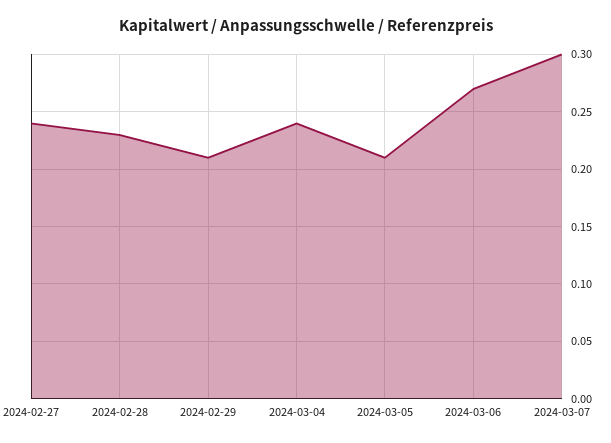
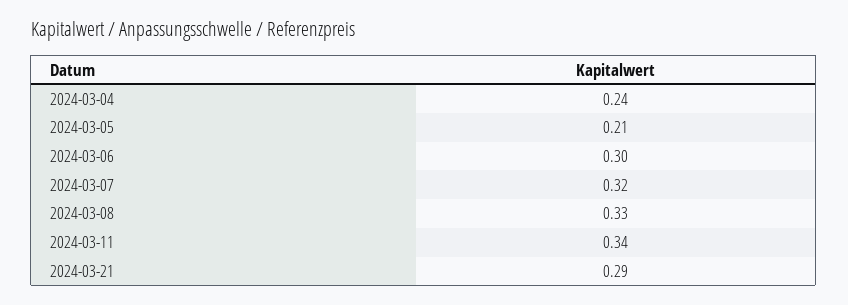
2024-02-27: 0.24 -> none
2024-02-28: 0.23 -> none
2024-02-29: 0.21 -> none
2024-03-06: 0.27 -> 0.3
2024-03-07: 0.3 -> 0.32
2024-03-08: none -> 0.33
2024-03-11: none -> 0.34
2024-03-21: none -> 0.29

